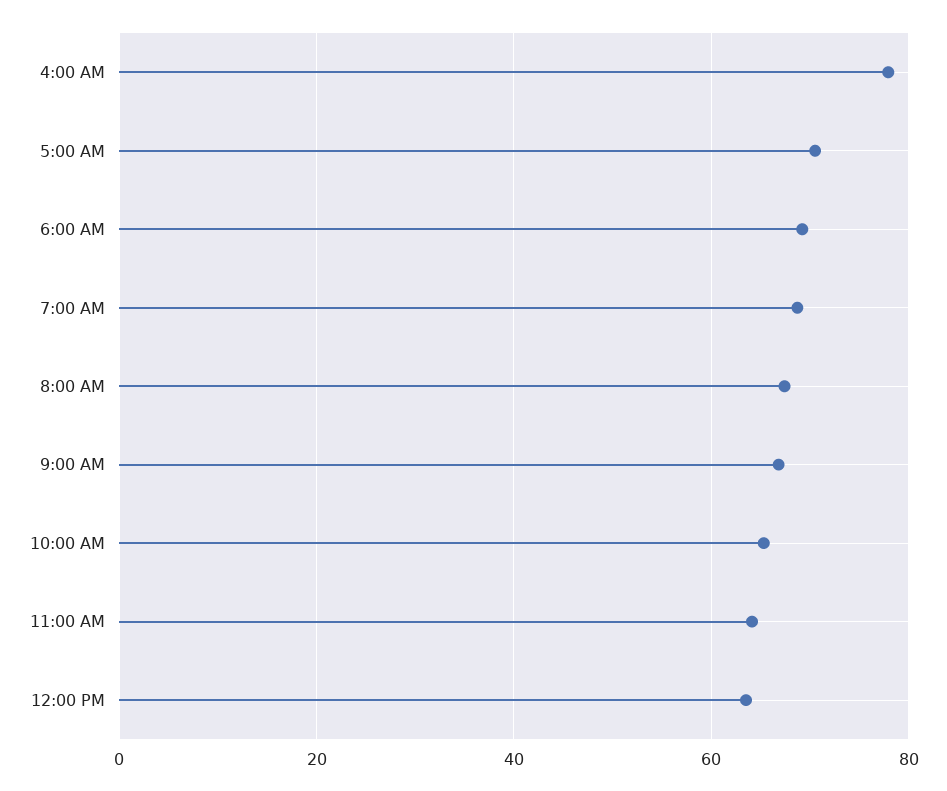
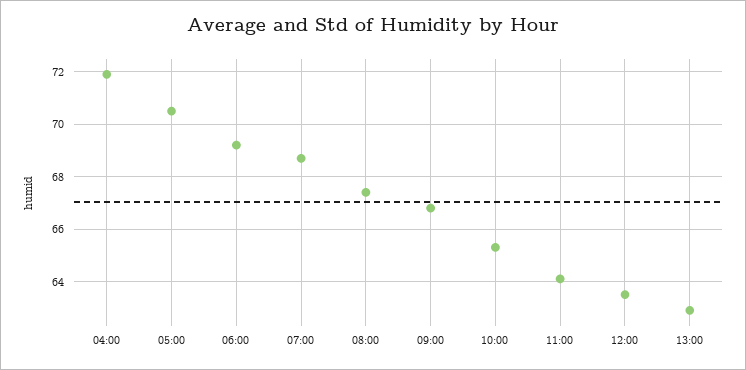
4:00 AM: 78 -> 72
13:00: none -> 63

